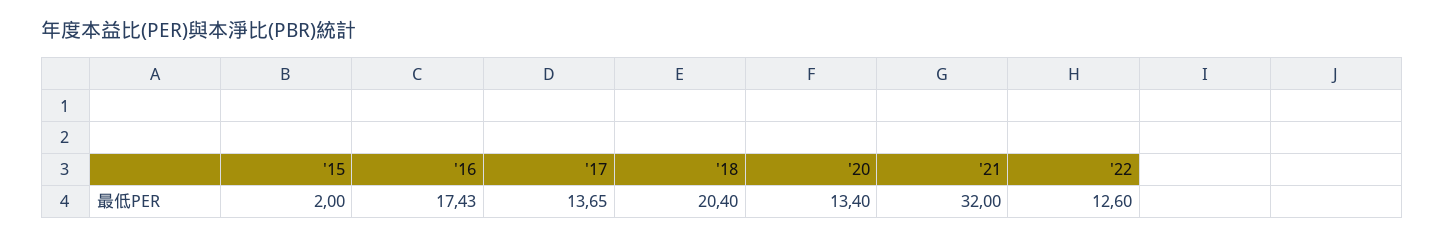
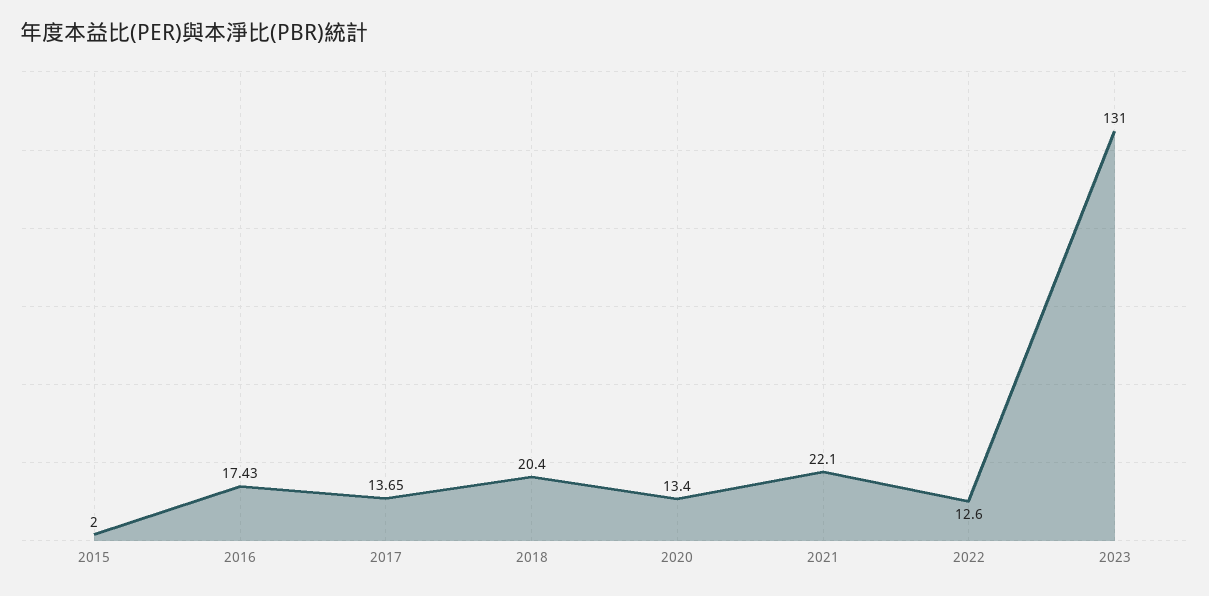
'21: 32 -> 22.1
2023: none -> 131

